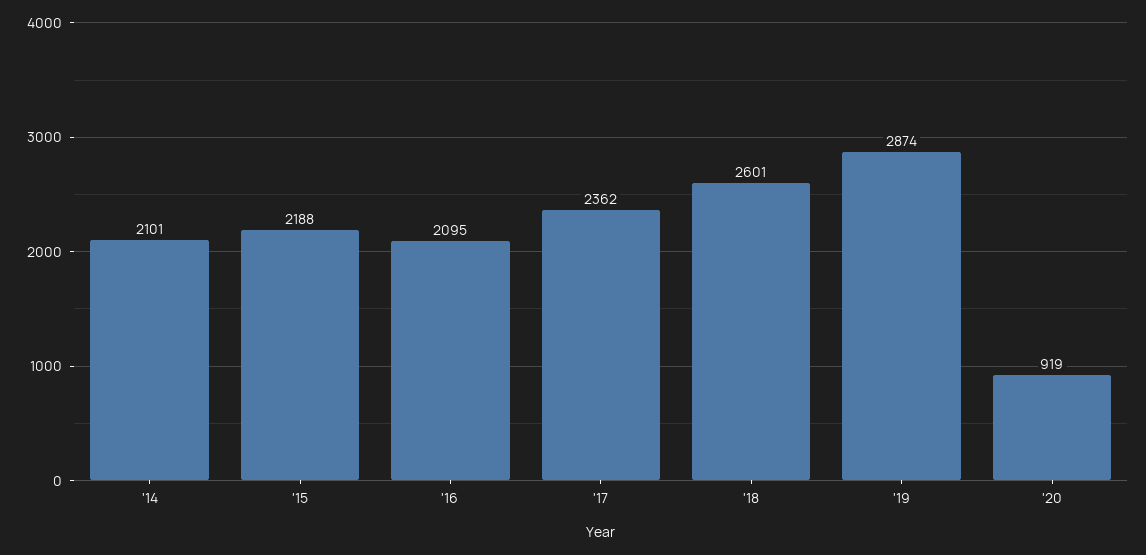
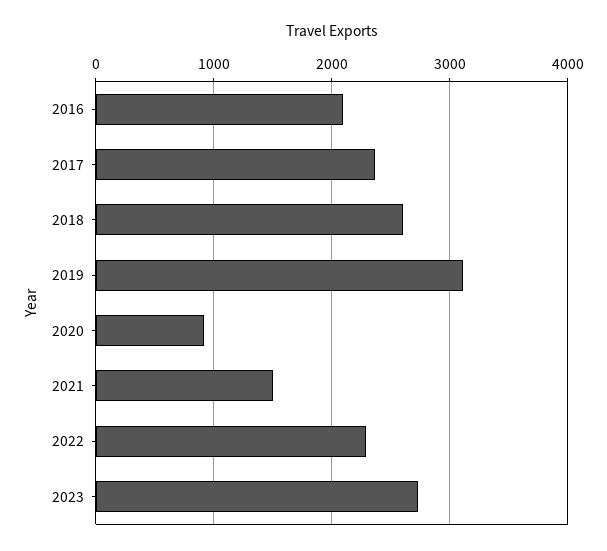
'14: 2101 -> none
'15: 2188 -> none
'19: 2874 -> 3100
2021: none -> 1500
2022: none -> 2300
2023: none -> 2700

